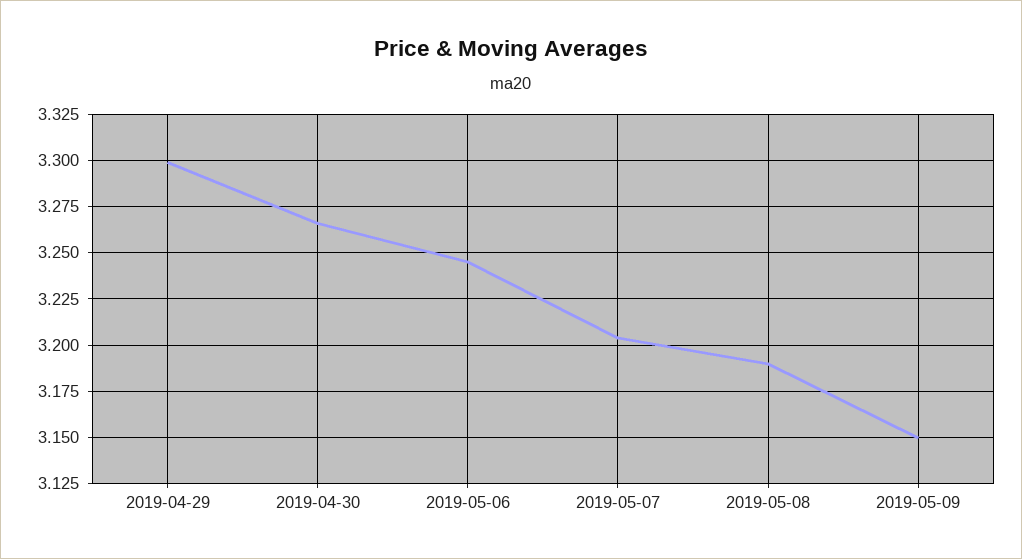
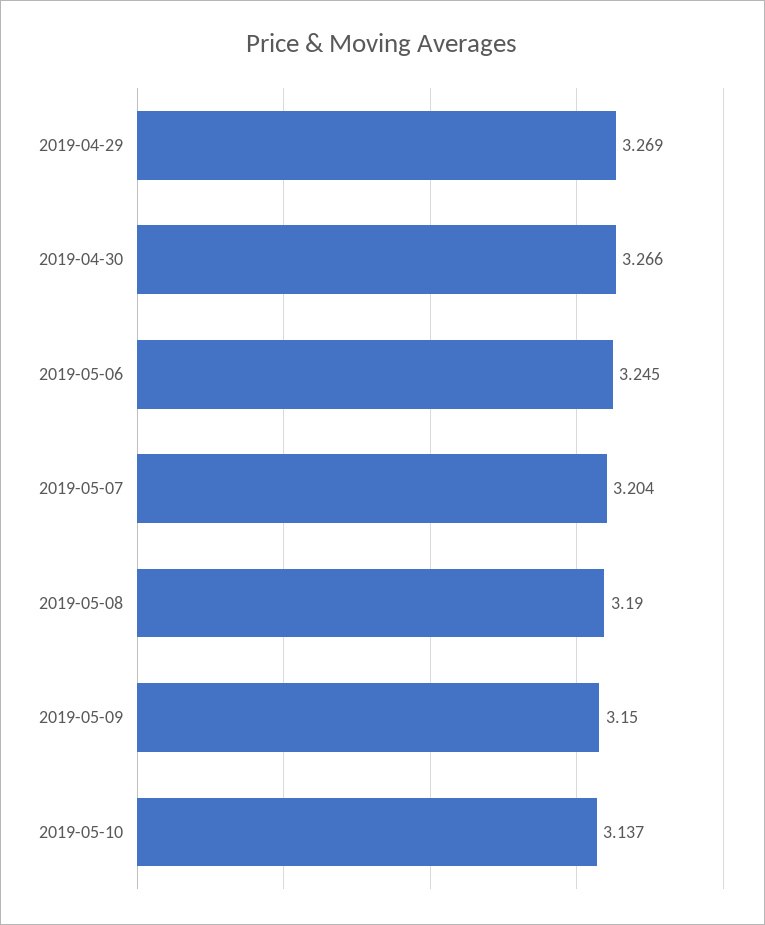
2019-04-29: 3.3 -> 3.269
2019-05-10: none -> 3.137

